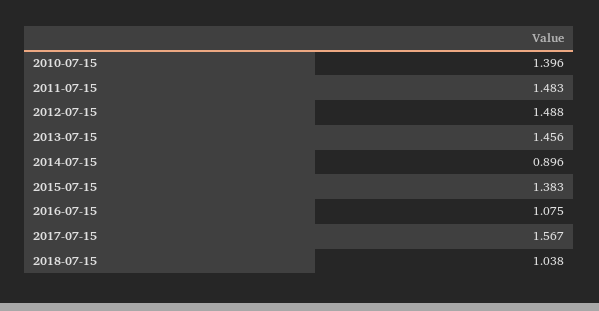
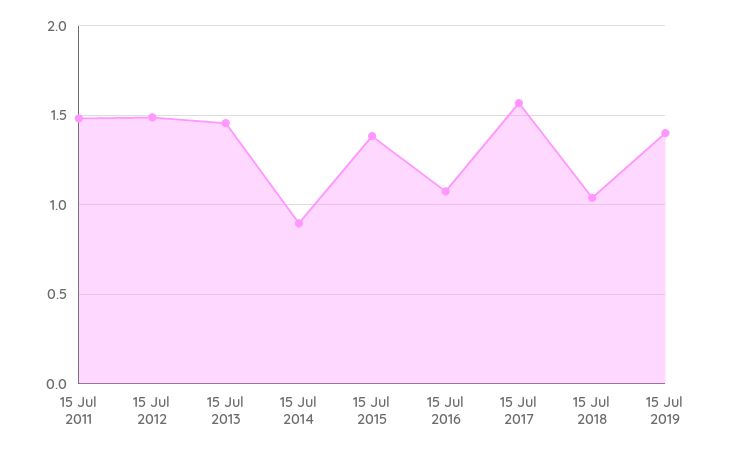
2010-07-15: 1.396 -> none
15 Jul 2019: none -> 1.4

